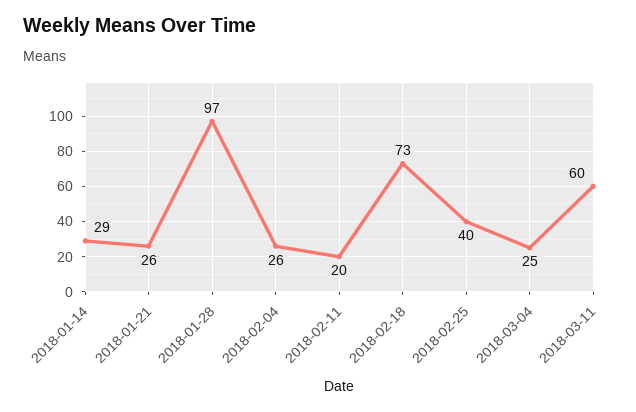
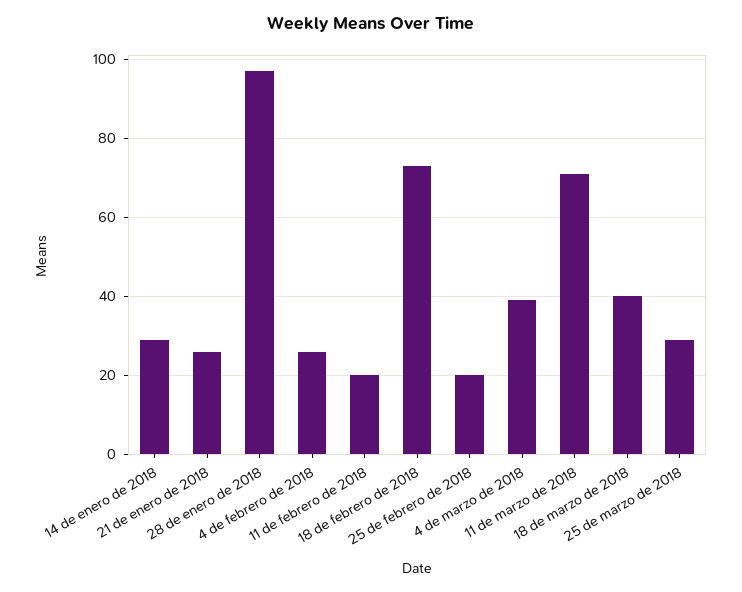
2018-02-25: 40 -> 20
2018-03-04: 25 -> 40
2018-03-11: 60 -> 70
18 de marzo de 2018: none -> 40
25 de marzo de 2018: none -> 30

